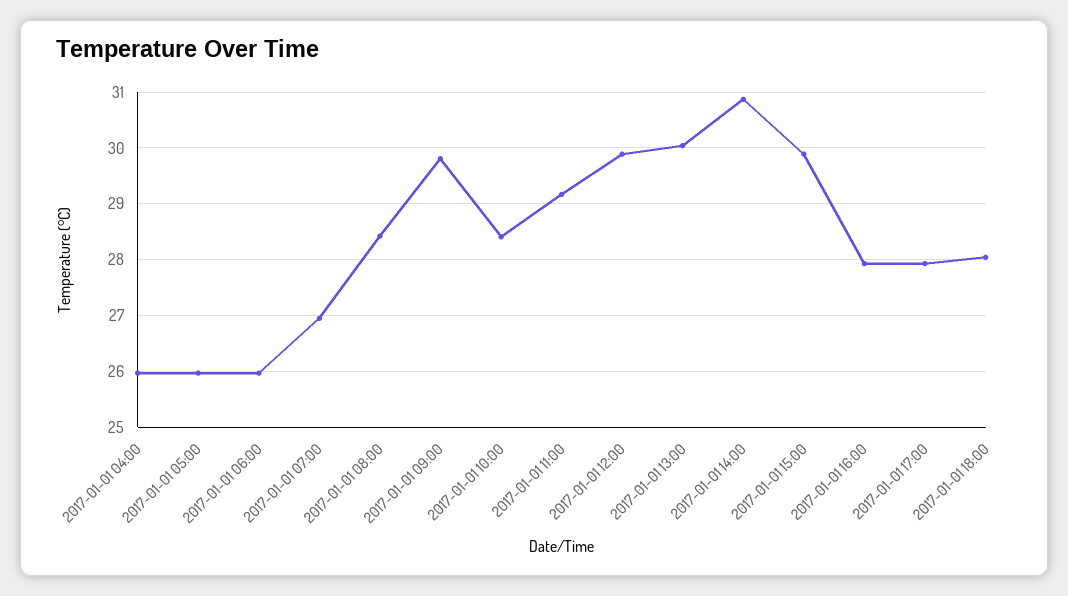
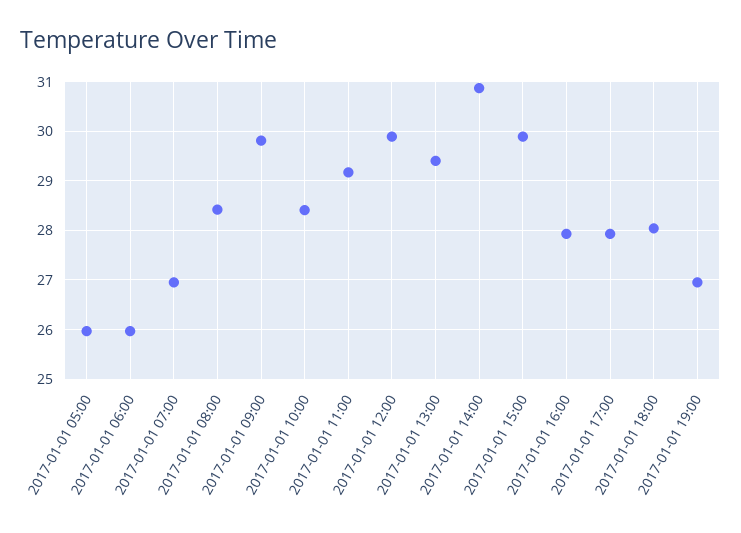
2017-01-01 04:00: 26 -> none
2017-01-01 13:00: 30 -> 29.4
2017-01-01 19:00: none -> 27

